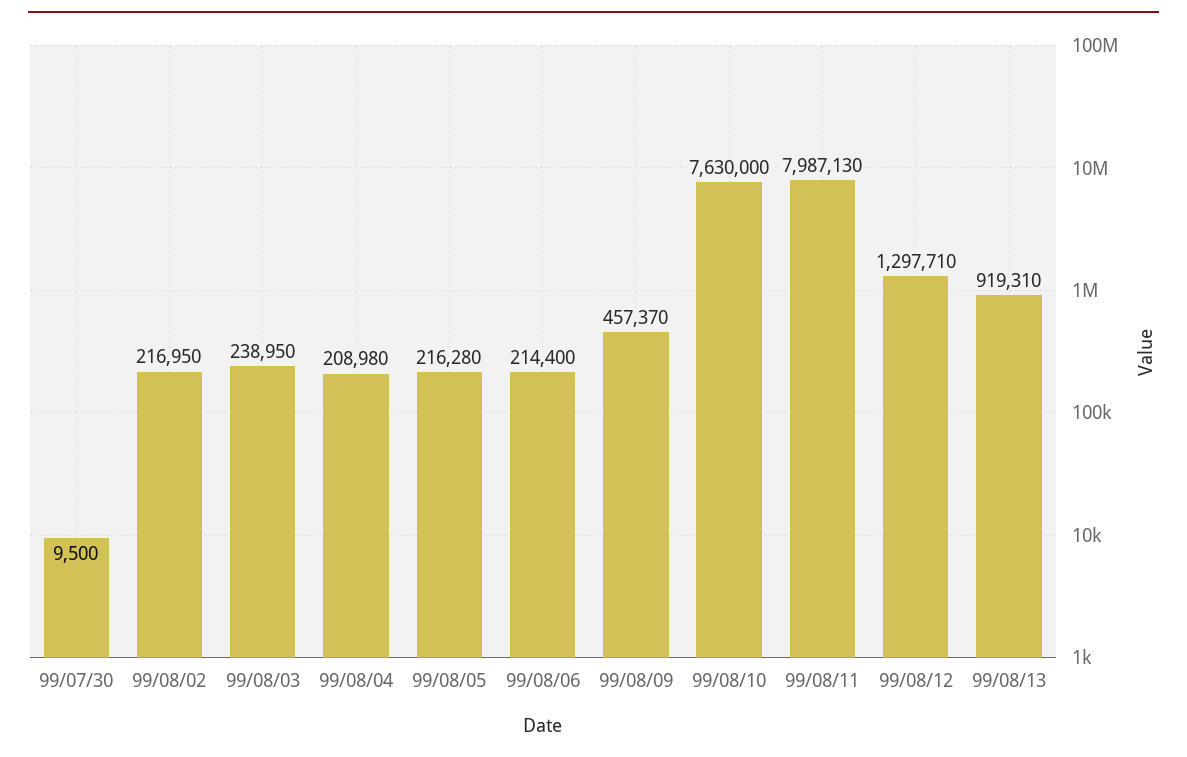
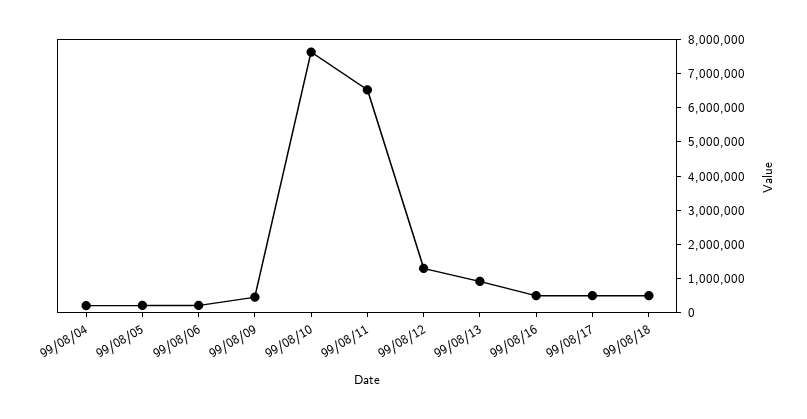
99/07/30: 9500 -> none
99/08/02: 216950 -> none
99/08/03: 238950 -> none
99/08/11: 7987130 -> 6500000
99/08/16: none -> 500000
99/08/17: none -> 500000
99/08/18: none -> 500000

